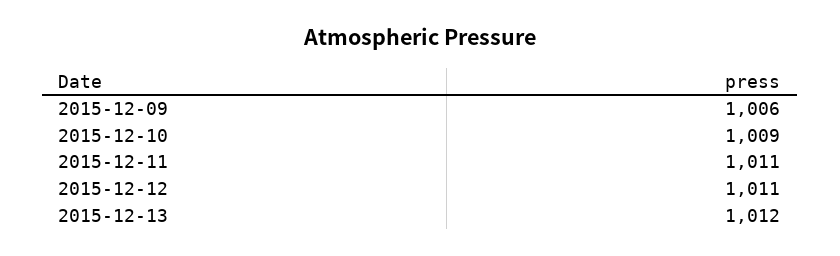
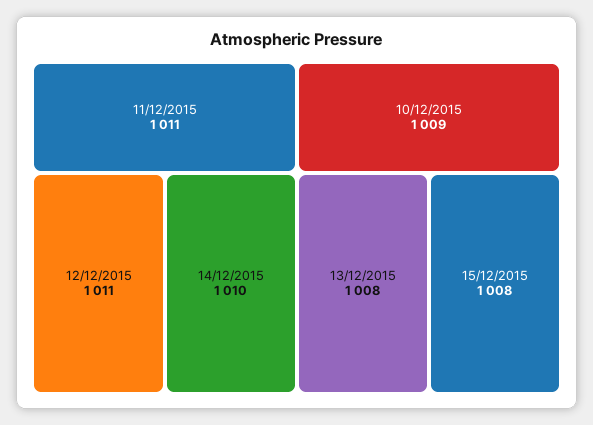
2015-12-09: 1006 -> none
2015-12-13: 1012 -> 1008
14/12/2015: none -> 1010
15/12/2015: none -> 1008

